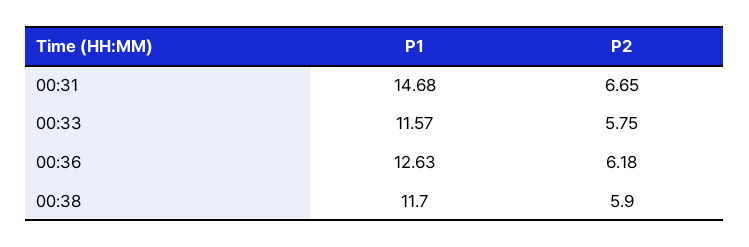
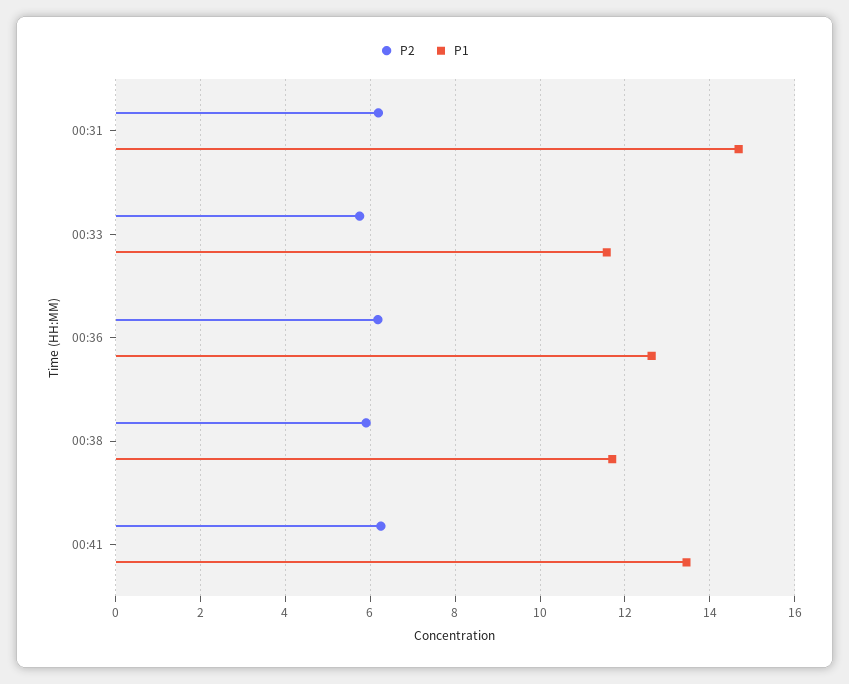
P2, 00:31: 6.65 -> 6.2
P2, 00:41: none -> 6.2
P1, 00:41: none -> 13.4

